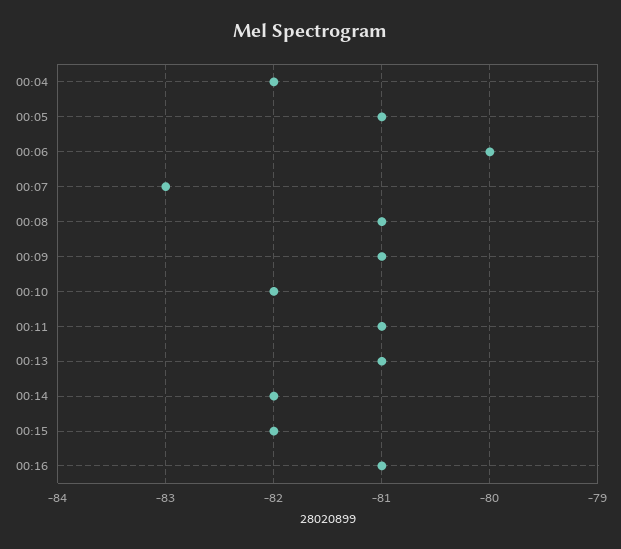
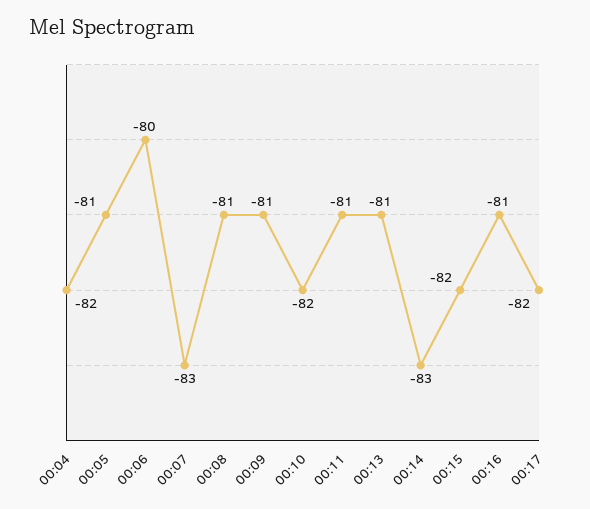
00:14: -82 -> -83
00:17: none -> -82

